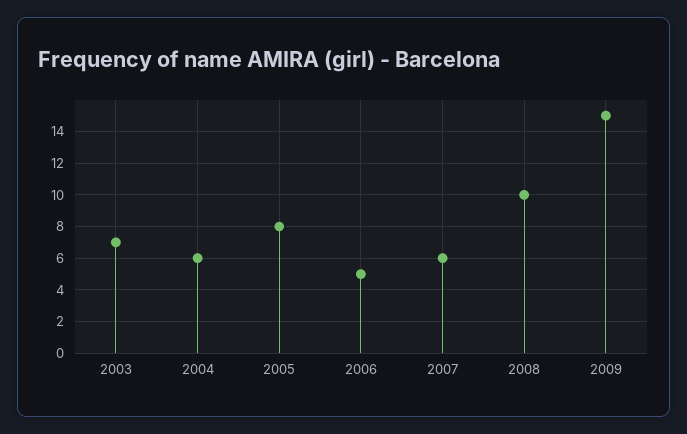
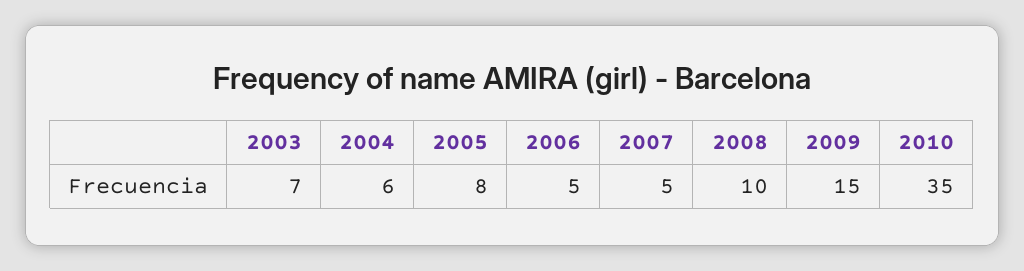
2007: 6 -> 5
2010: none -> 35

